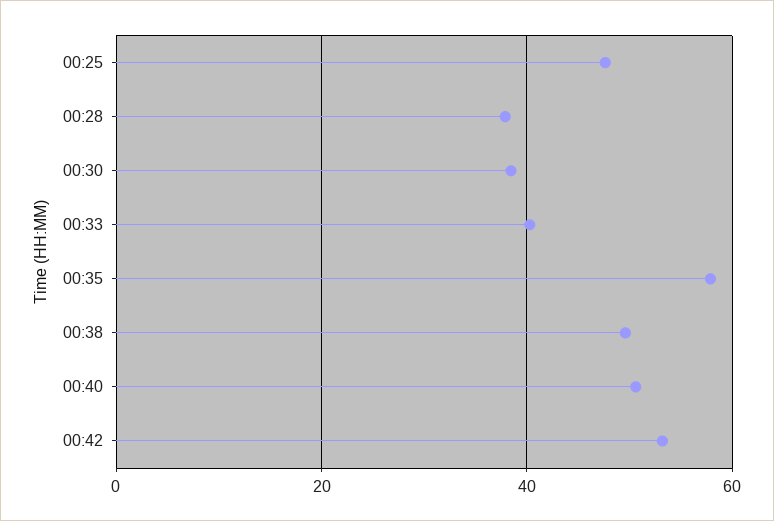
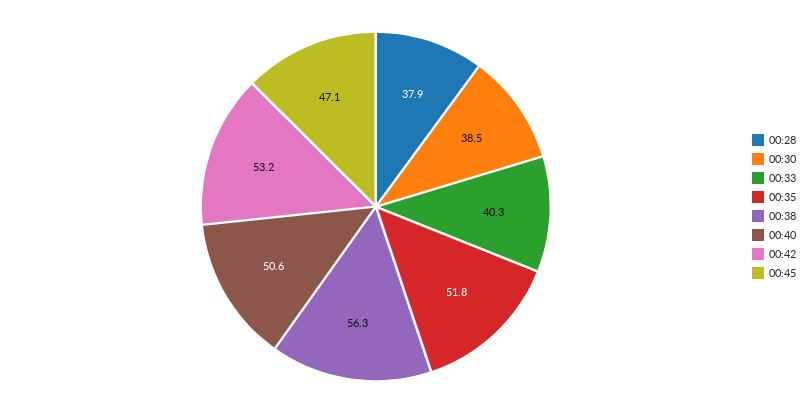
00:25: 48 -> none
00:35: 58 -> 51.8
00:38: 50 -> 56.3
00:45: none -> 47.1

